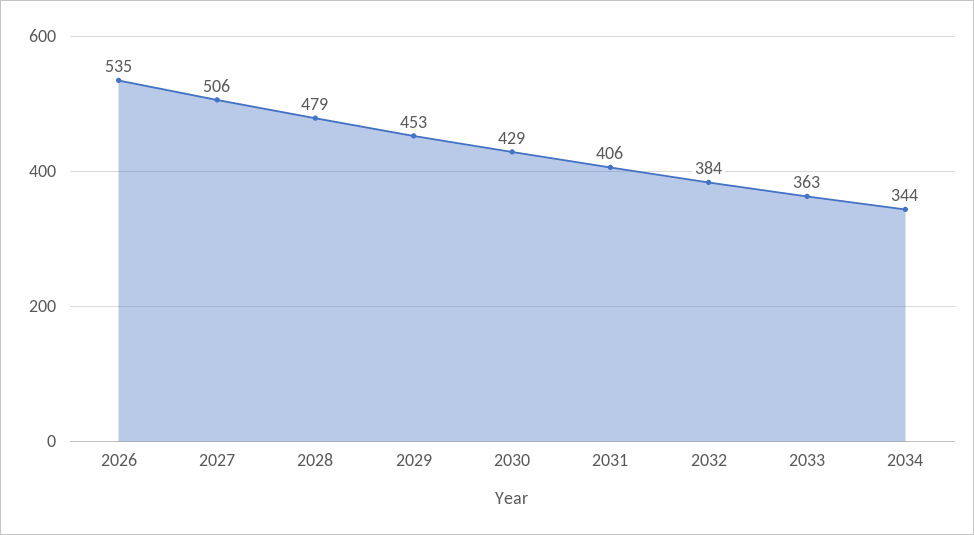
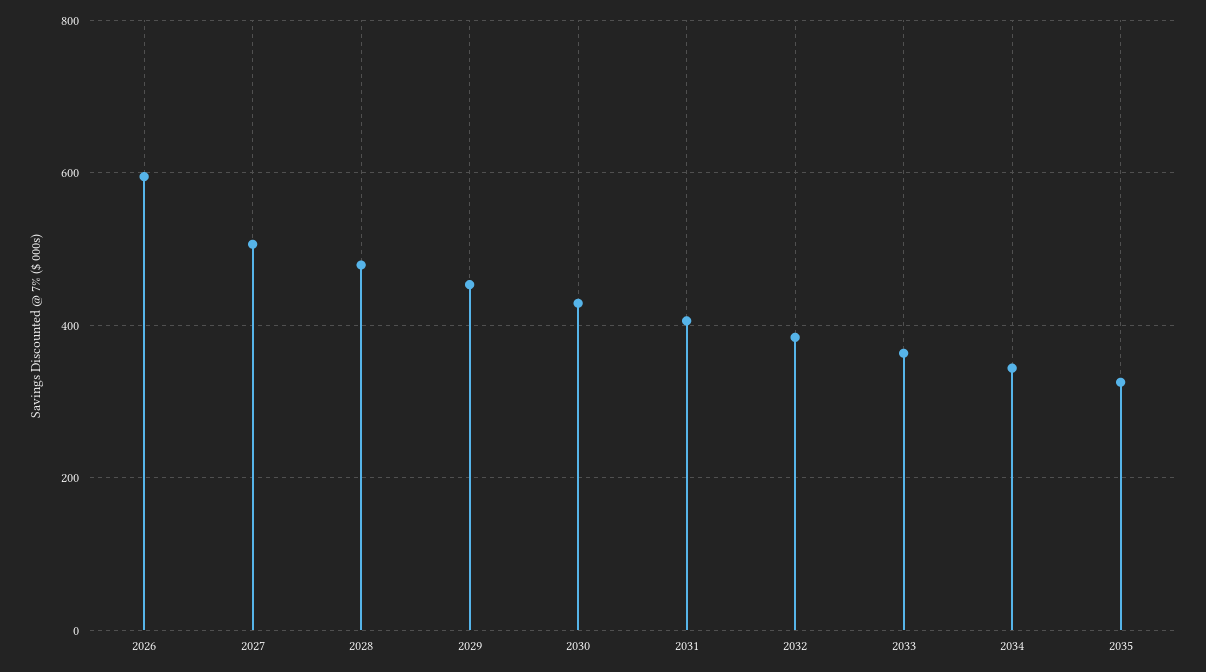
2026: 535 -> 600
2035: none -> 320

